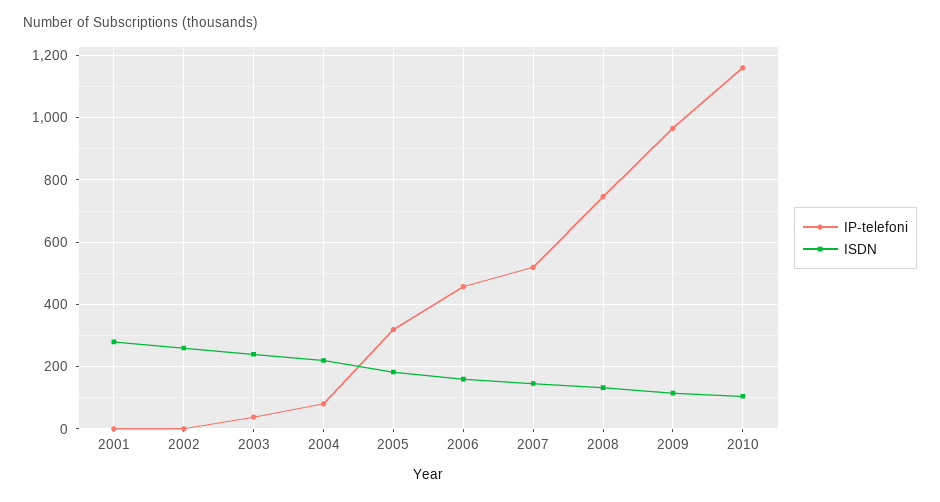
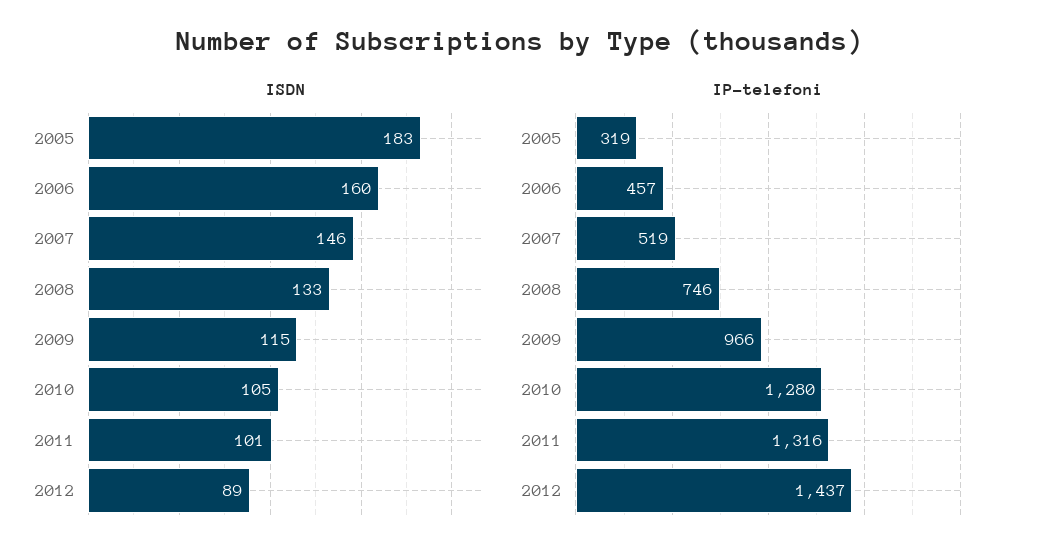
IP-telefoni, 2001: 0 -> none
ISDN, 2001: 280 -> none
IP-telefoni, 2002: 0 -> none
ISDN, 2002: 260 -> none
IP-telefoni, 2003: 40 -> none
ISDN, 2003: 240 -> none
IP-telefoni, 2004: 80 -> none
ISDN, 2004: 220 -> none
IP-telefoni, 2010: 1160 -> 1280
ISDN, 2011: none -> 101
ISDN, 2012: none -> 89
IP-telefoni, 2011: none -> 1316
IP-telefoni, 2012: none -> 1437

